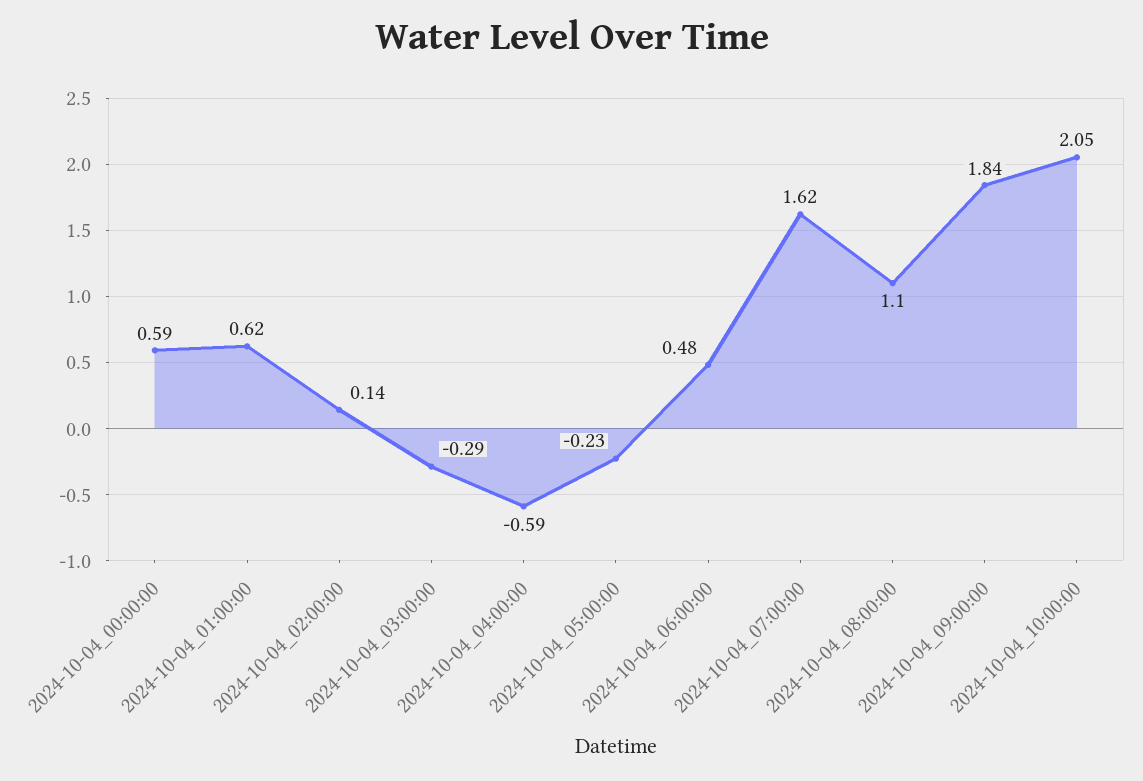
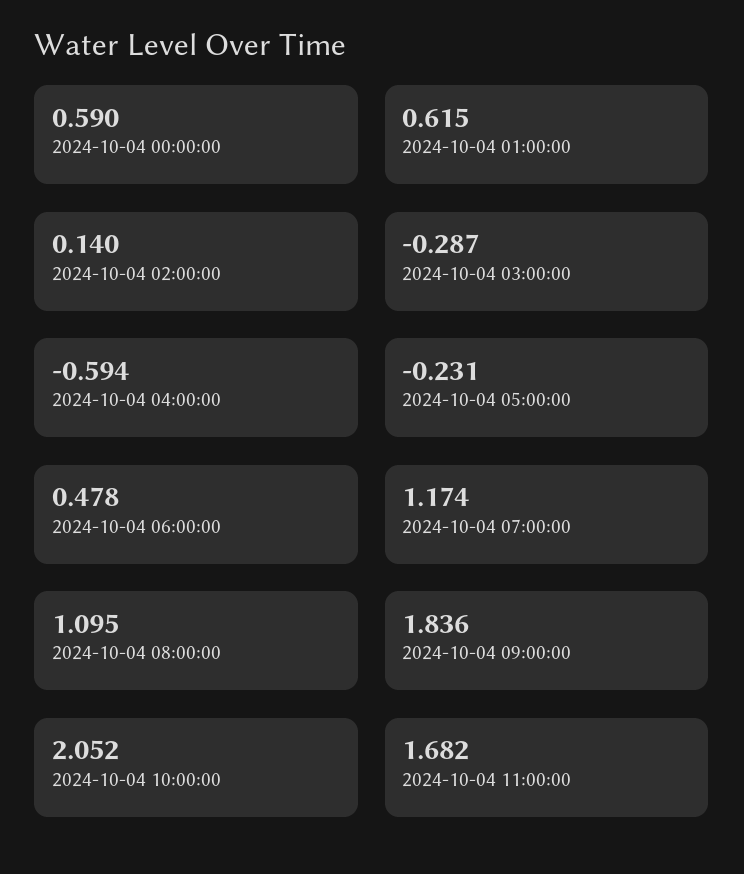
2024-10-04_07:00:00: 1.62 -> 1.174
2024-10-04 11:00:00: none -> 1.682

